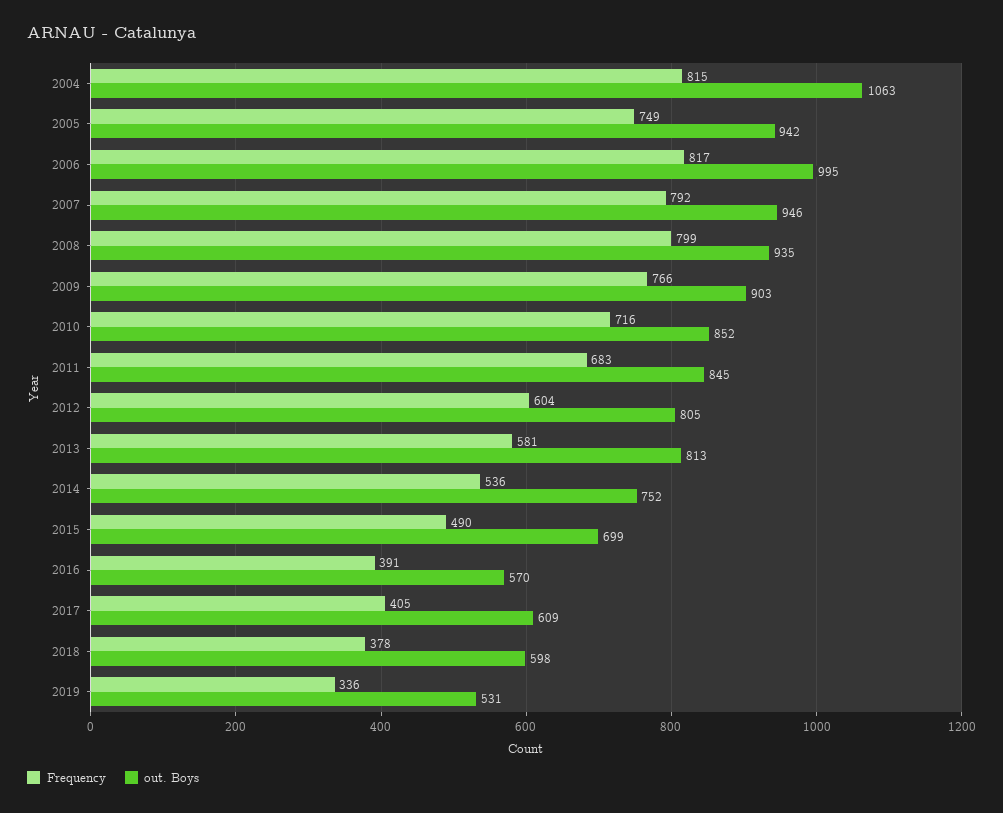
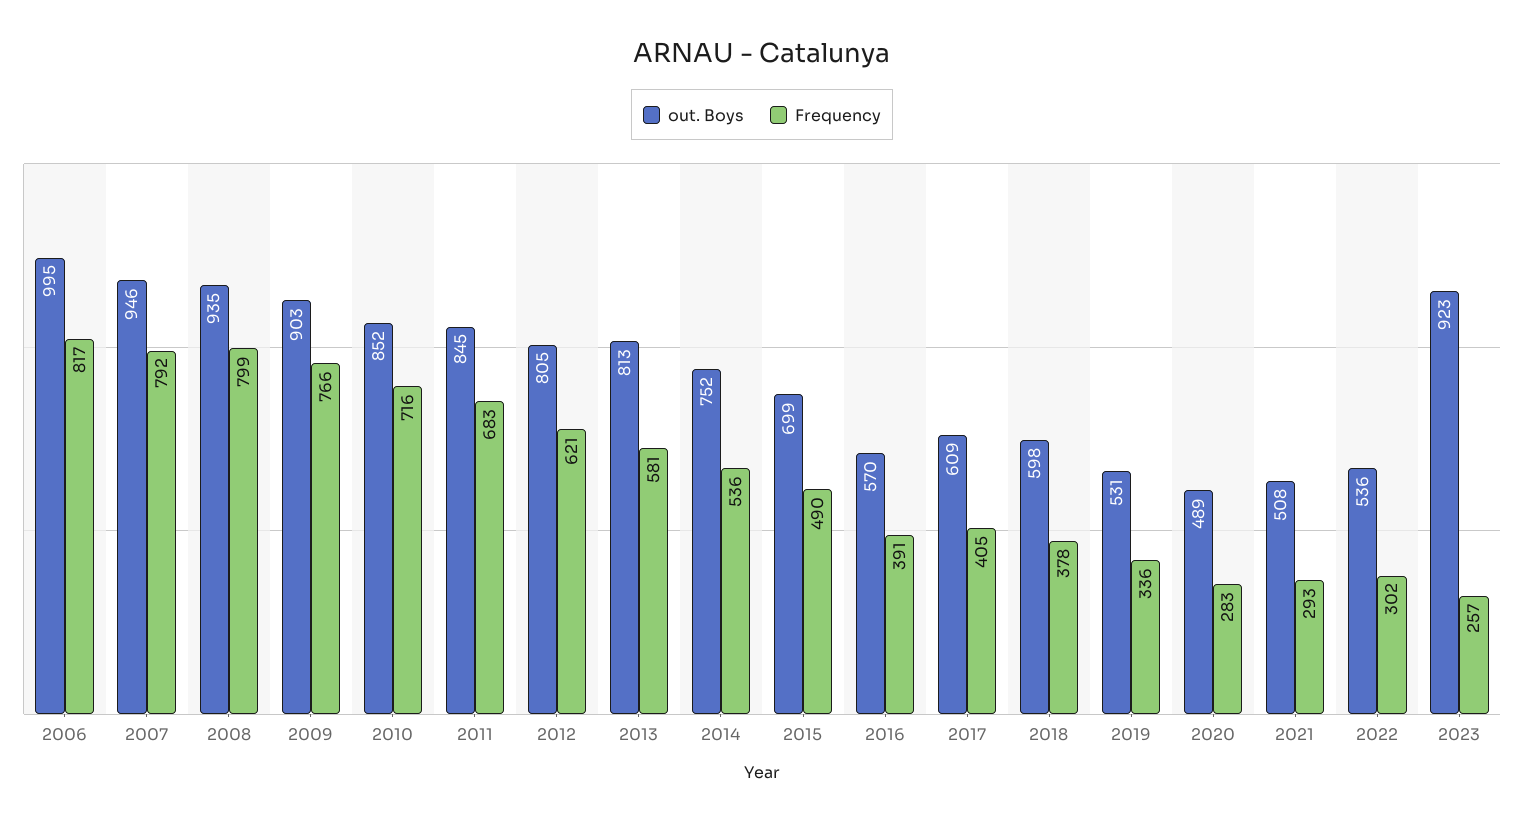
Frequency, 2004: 815 -> none
out. Boys, 2004: 1063 -> none
Frequency, 2005: 749 -> none
out. Boys, 2005: 942 -> none
Frequency, 2012: 604 -> 621
out. Boys, 2020: none -> 489
Frequency, 2020: none -> 283
out. Boys, 2021: none -> 508
Frequency, 2021: none -> 293
out. Boys, 2022: none -> 536
Frequency, 2022: none -> 302
out. Boys, 2023: none -> 923
Frequency, 2023: none -> 257

